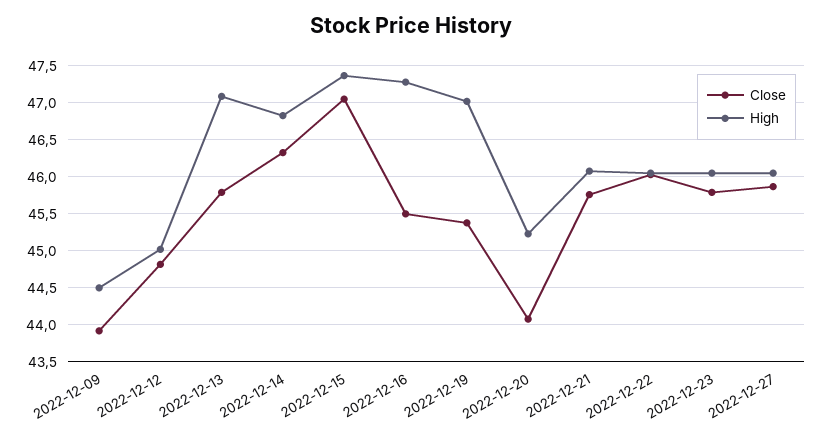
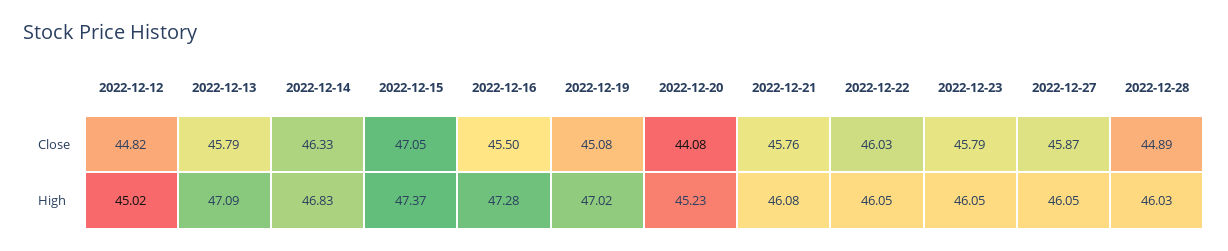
Close, 2022-12-09: 43.9 -> none
High, 2022-12-09: 44.5 -> none
Close, 2022-12-19: 45.4 -> 45.08
Close, 2022-12-28: none -> 44.89
High, 2022-12-28: none -> 46.03

